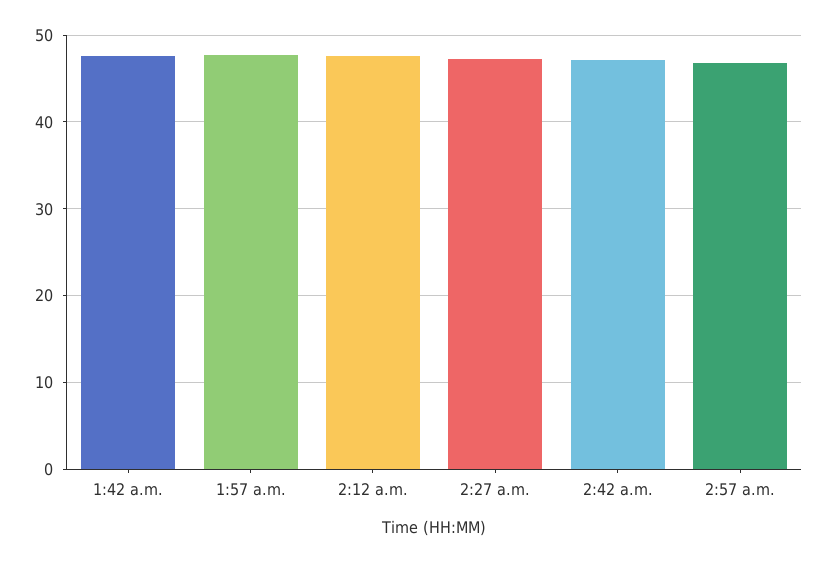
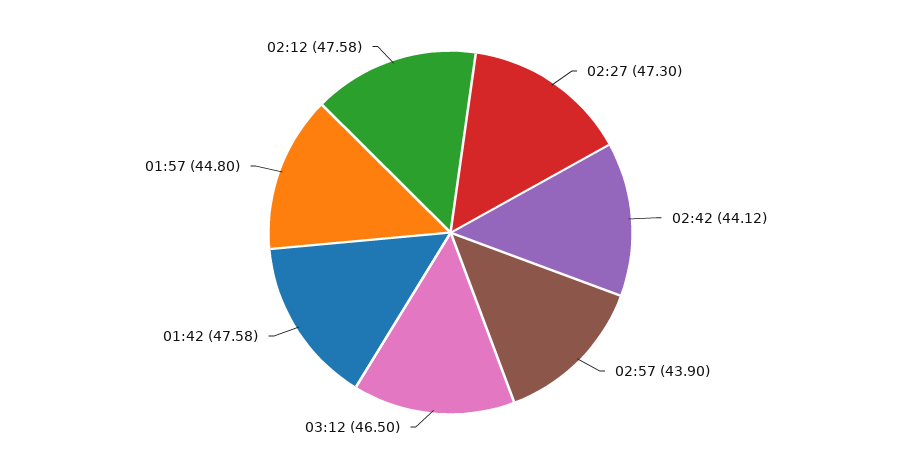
1:57 a.m.: 48 -> 44.8
2:42 a.m.: 47 -> 44.12
2:57 a.m.: 47 -> 43.9
03:12: none -> 46.5

